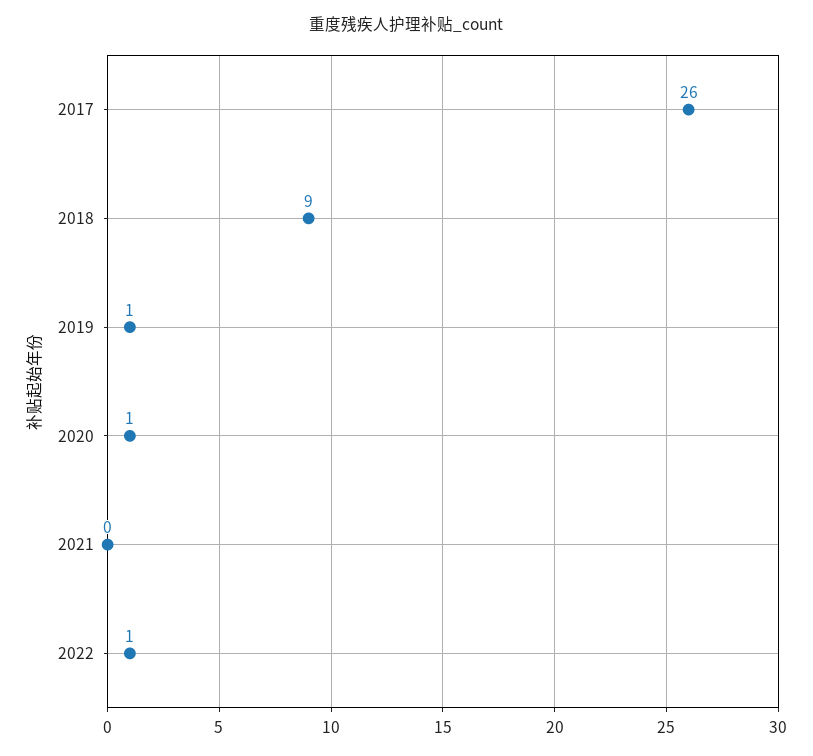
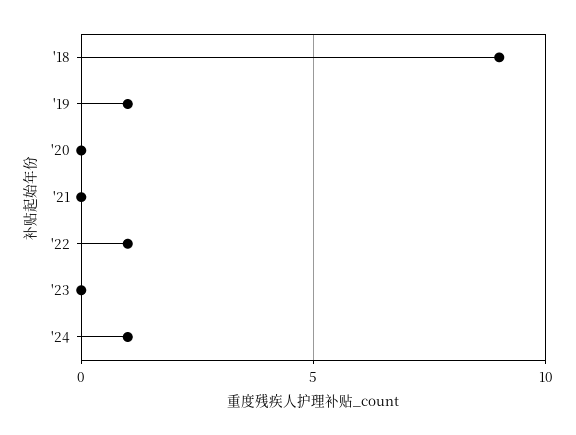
2017: 26 -> none
2020: 1 -> 0
'23: none -> 0
'24: none -> 1

